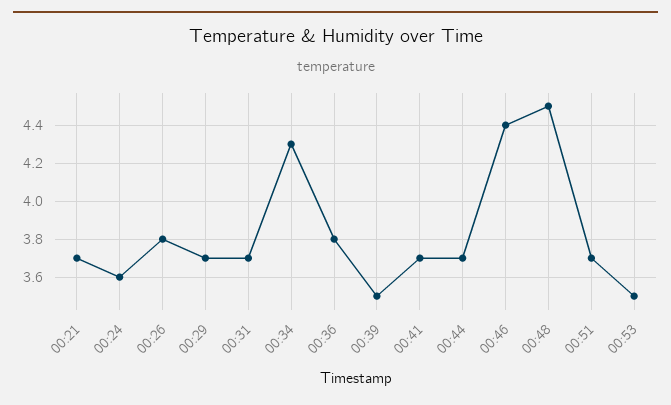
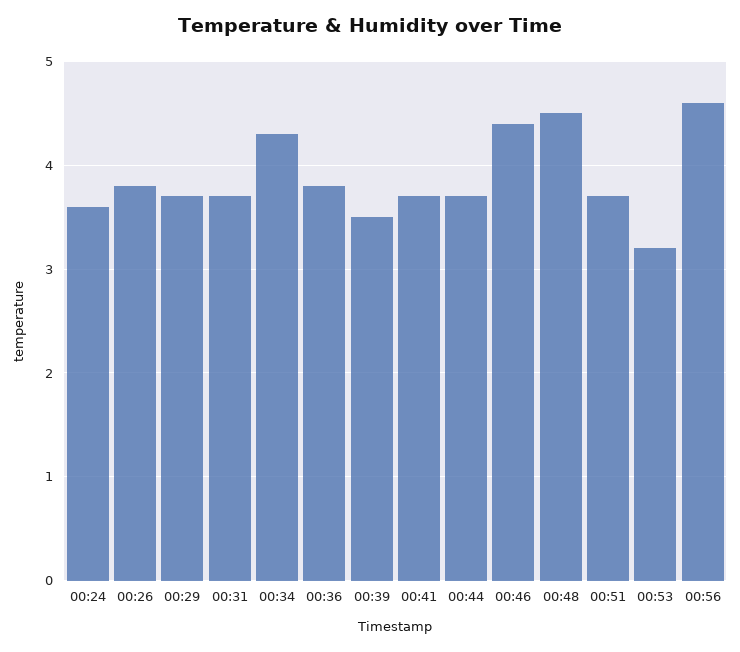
00:21: 3.7 -> none
00:53: 3.5 -> 3.2
00:56: none -> 4.6

